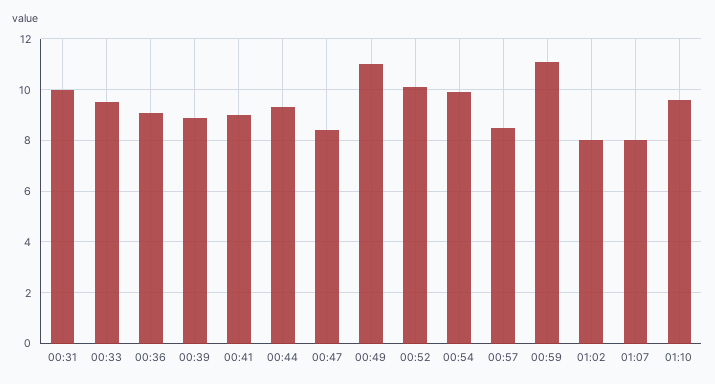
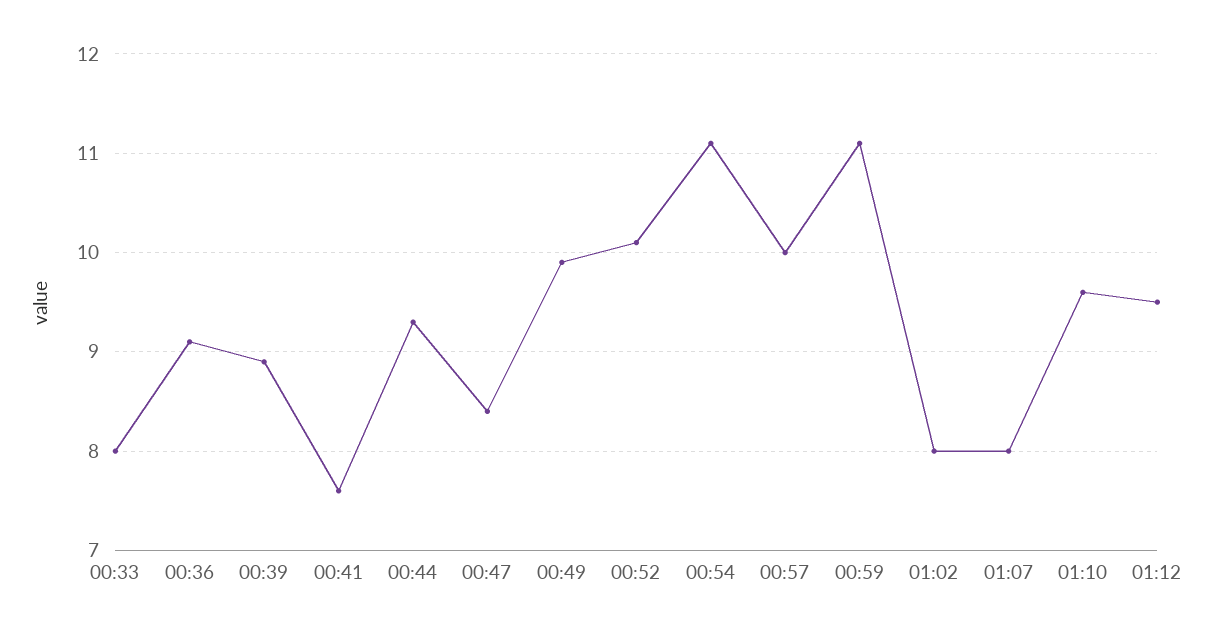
00:31: 10 -> none
00:33: 9.5 -> 8
00:41: 9 -> 7.6
00:49: 11 -> 9.9
00:54: 10 -> 11.1
00:57: 8.5 -> 10
01:12: none -> 9.5

